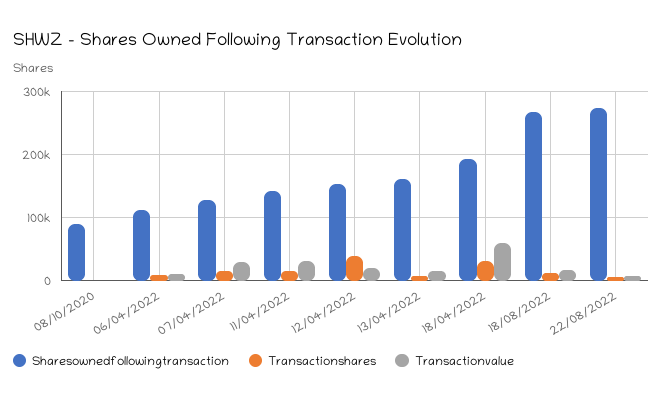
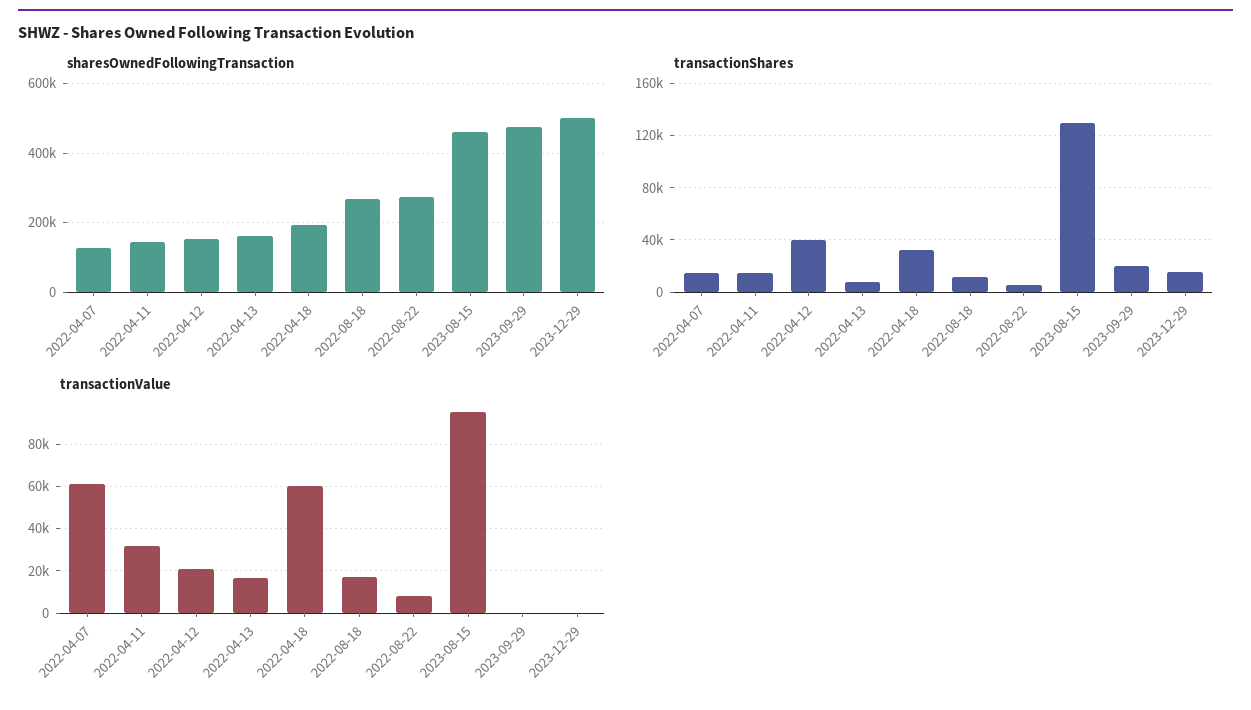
Sharesownedfollowingtransaction, 08/10/2020: 90000 -> none
Transactionshares, 08/10/2020: 0 -> none
Transactionvalue, 08/10/2020: 0 -> none
Sharesownedfollowingtransaction, 06/04/2022: 110000 -> none
Transactionshares, 06/04/2022: 10000 -> none
Transactionvalue, 06/04/2022: 10000 -> none
Transactionvalue, 07/04/2022: 30000 -> 60000
Sharesownedfollowingtransaction, 2023-08-15: none -> 460000
Sharesownedfollowingtransaction, 2023-09-29: none -> 480000
Sharesownedfollowingtransaction, 2023-12-29: none -> 500000
Transactionshares, 2023-08-15: none -> 130000
Transactionshares, 2023-09-29: none -> 20000
Transactionshares, 2023-12-29: none -> 15000
Transactionvalue, 2023-08-15: none -> 95000
Transactionvalue, 2023-09-29: none -> 0
Transactionvalue, 2023-12-29: none -> 0

